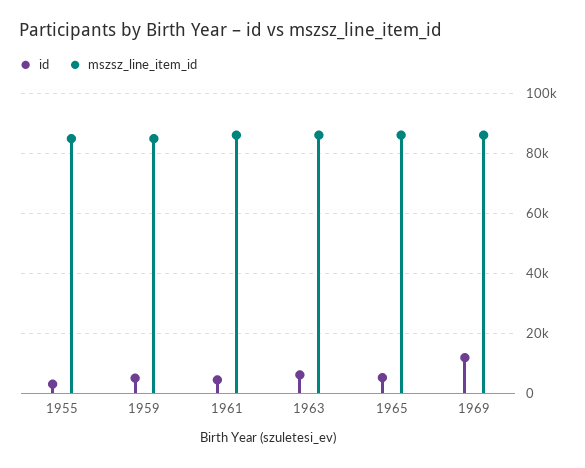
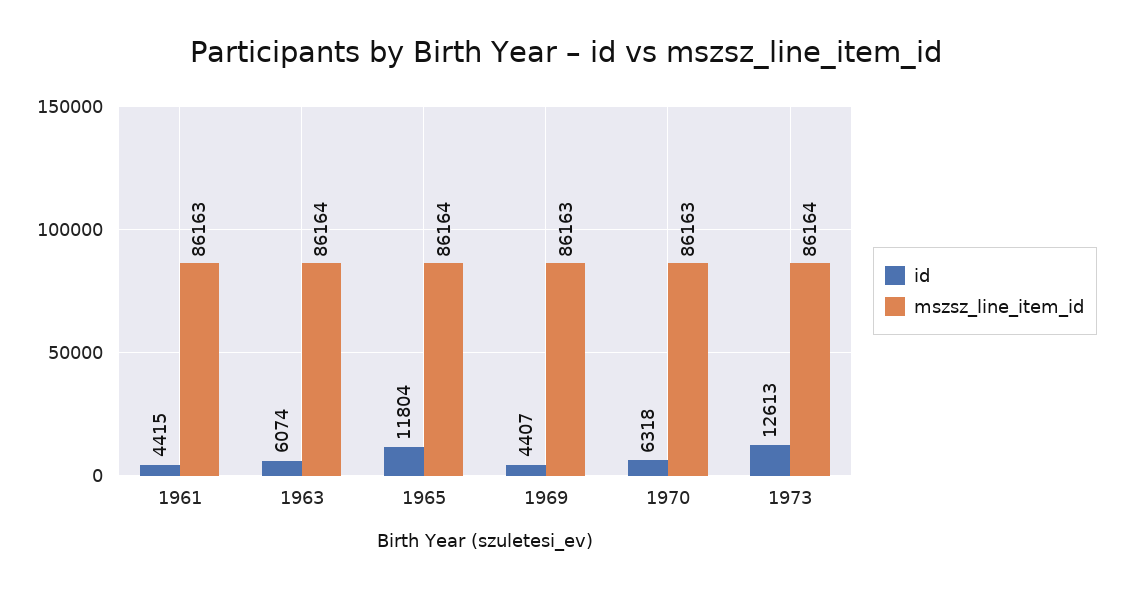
id, 1955: 2500 -> none
mszsz_line_item_id, 1955: 85000 -> none
id, 1959: 5000 -> none
mszsz_line_item_id, 1959: 85000 -> none
id, 1965: 5000 -> 11804
id, 1969: 12500 -> 4407
id, 1970: none -> 6318
mszsz_line_item_id, 1970: none -> 86163
id, 1973: none -> 12613
mszsz_line_item_id, 1973: none -> 86164

